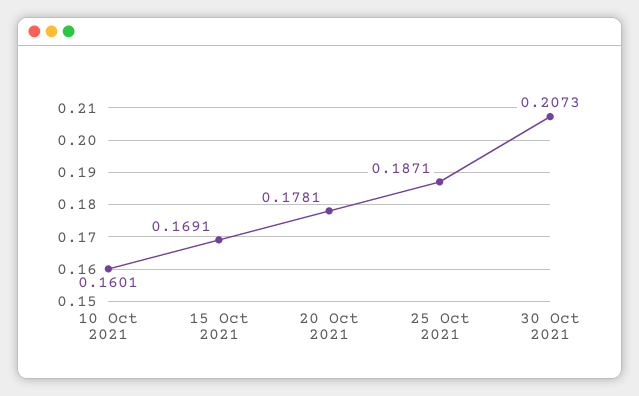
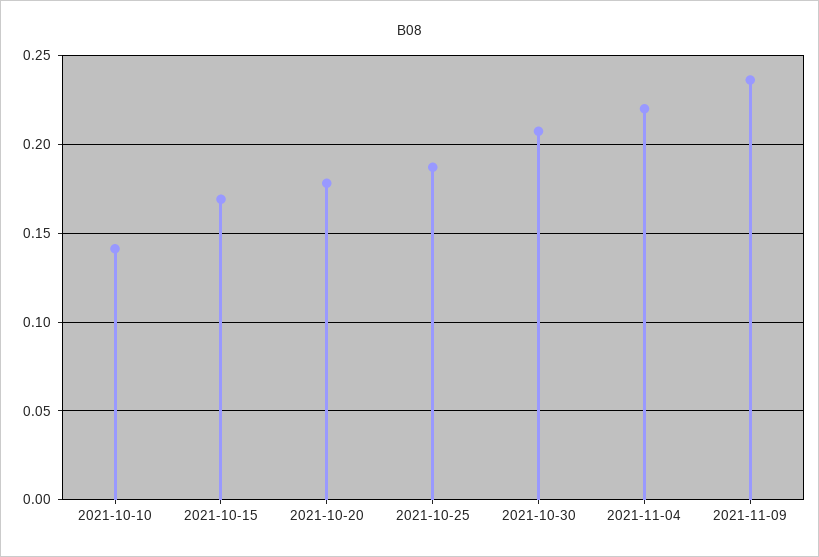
10 Oct 2021: 0.1601 -> 0.14
2021-11-04: none -> 0.22
2021-11-09: none -> 0.235

